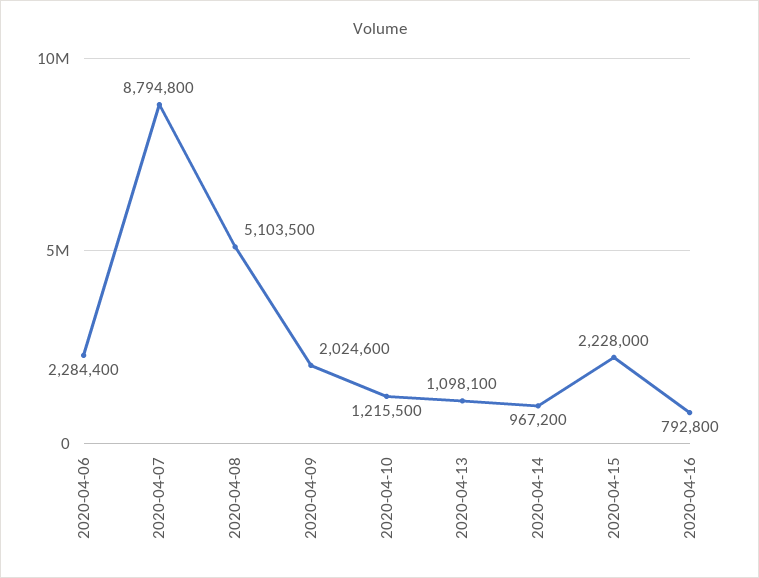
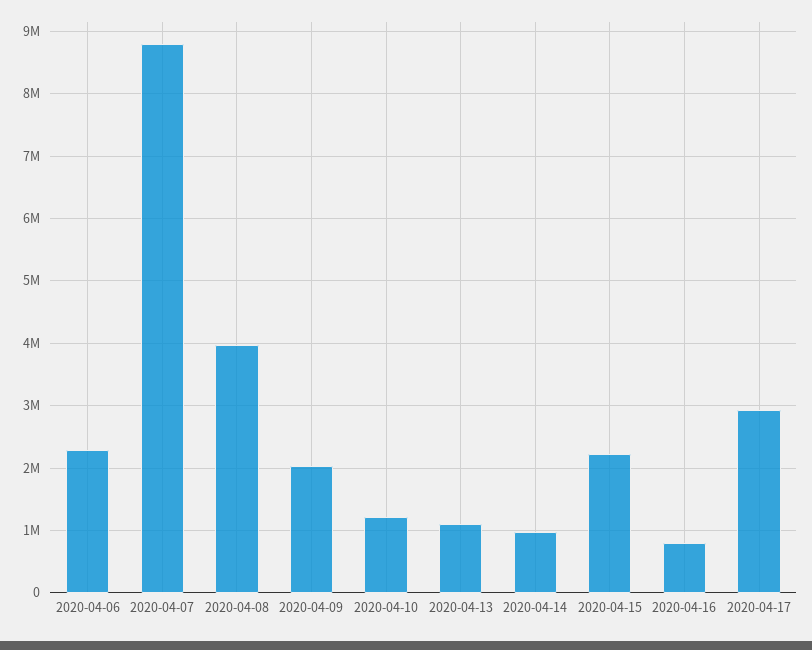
2020-04-08: 5103500 -> 4000000
2020-04-17: none -> 2900000

